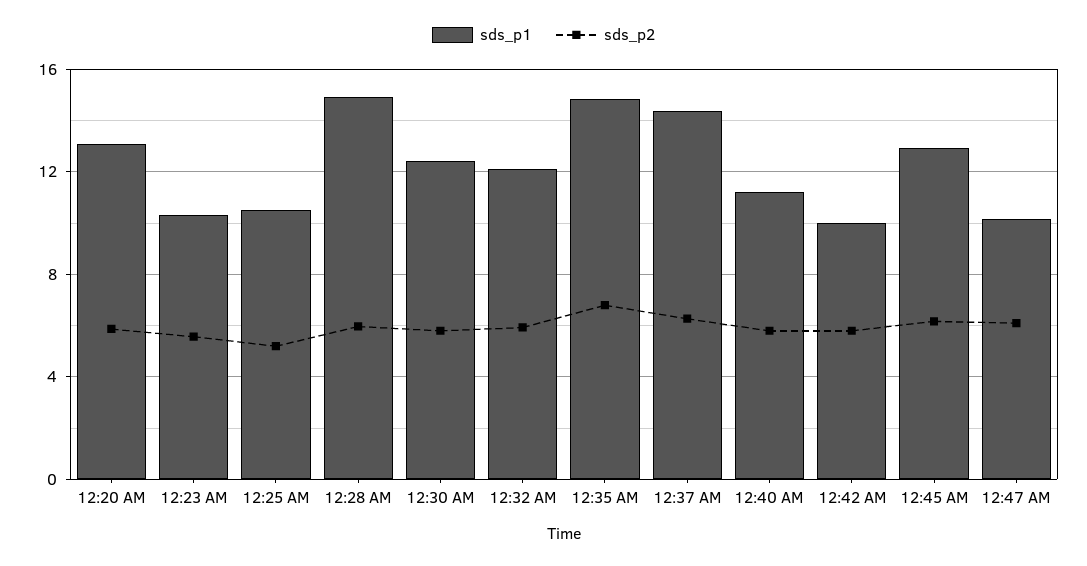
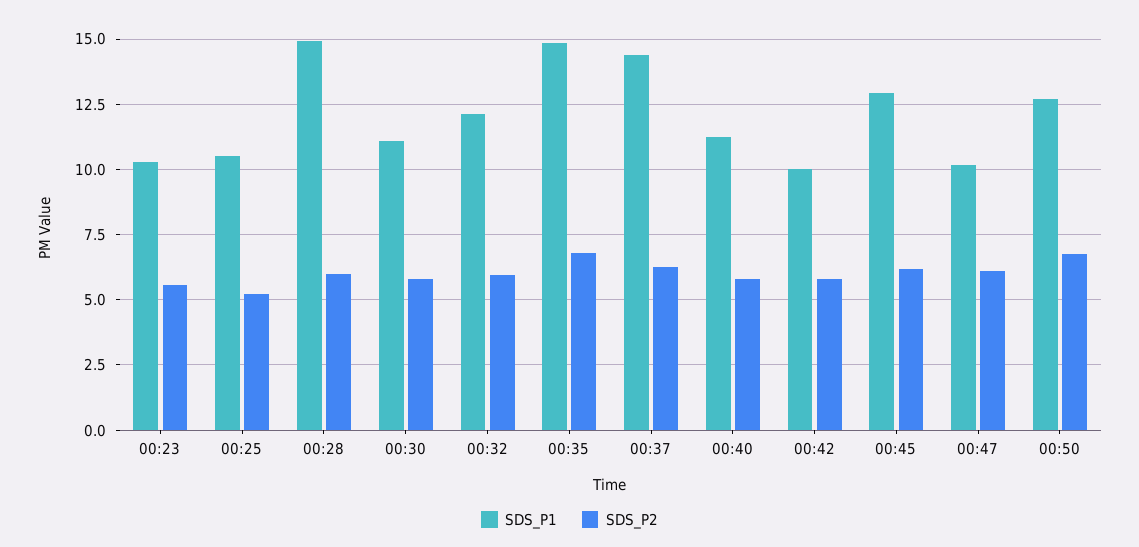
sds_p1, 12:20 AM: 13 -> none
sds_p2, 12:20 AM: 6 -> none
sds_p1, 12:30 AM: 12.5 -> 11
sds_p1, 00:50: none -> 12.75
sds_p2, 00:50: none -> 6.75

